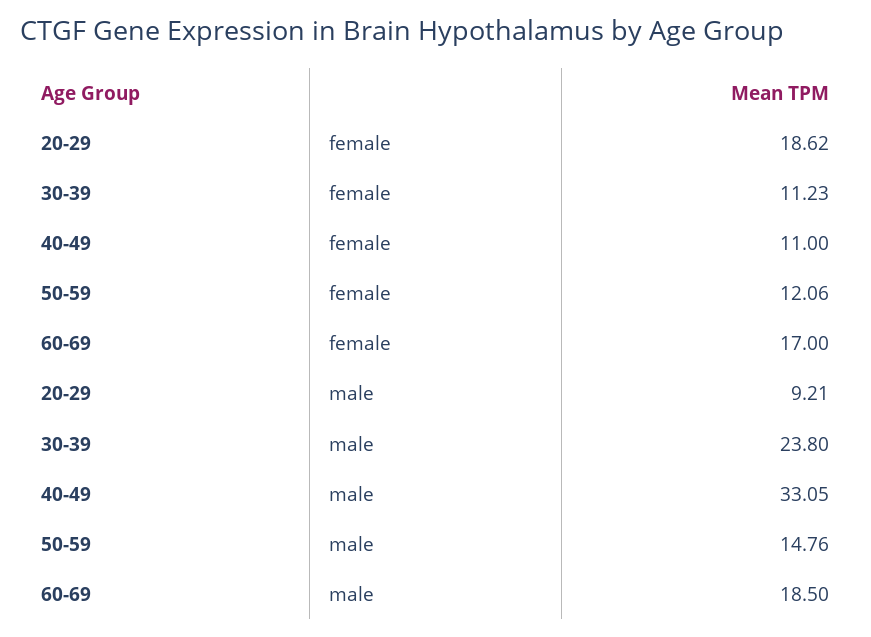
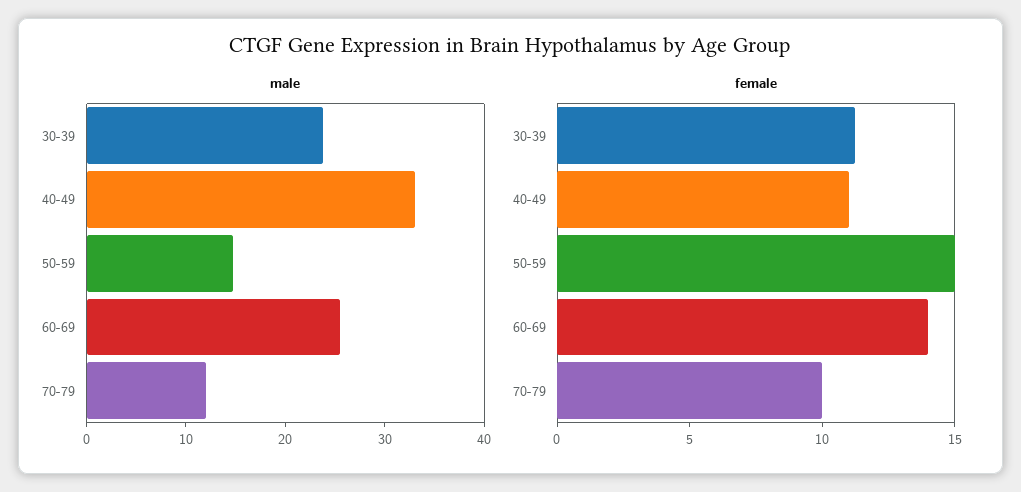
female, 20-29: 18.62 -> none
female, 50-59: 12.06 -> 15
female, 60-69: 17 -> 14
male, 20-29: 9.21 -> none
male, 60-69: 18.5 -> 26
male, 70-79: none -> 12
female, 70-79: none -> 10

